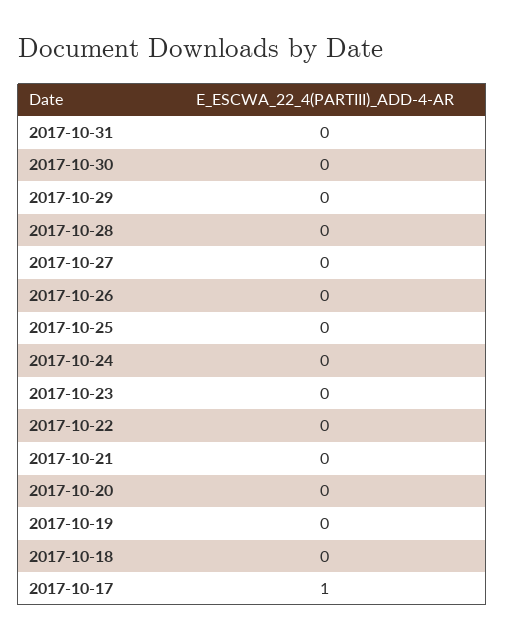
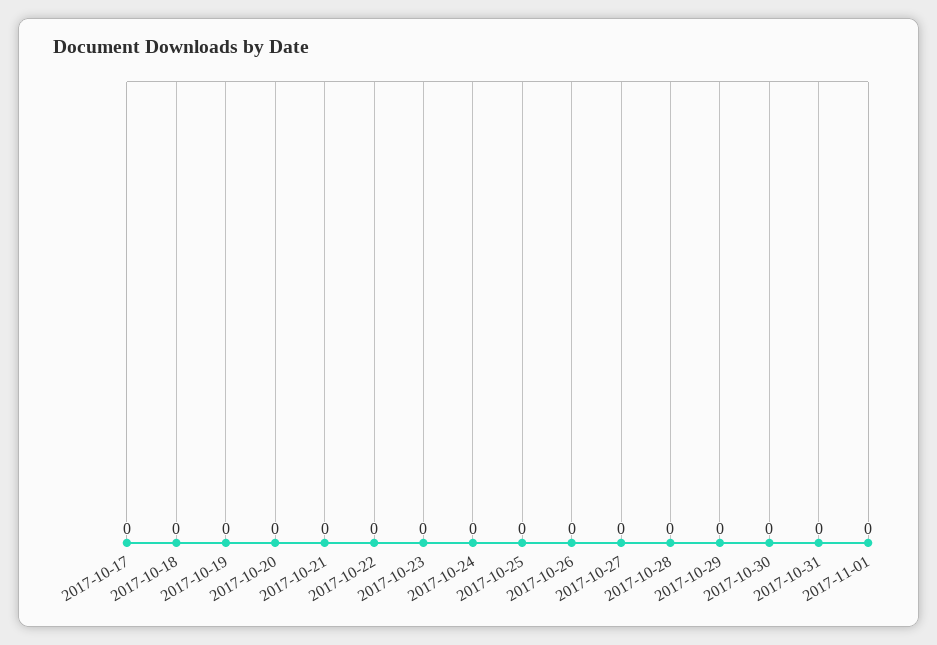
2017-10-17: 1 -> 0
2017-11-01: none -> 0

